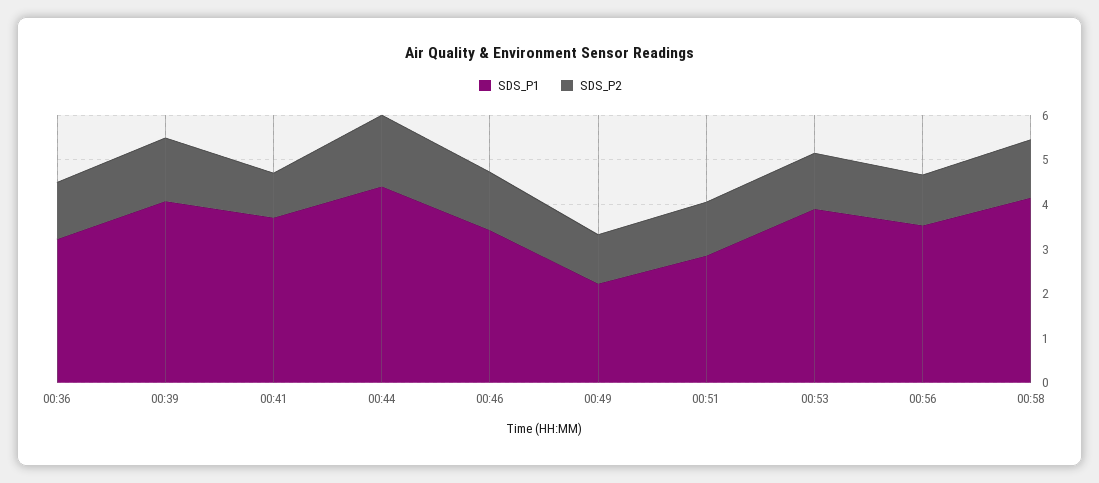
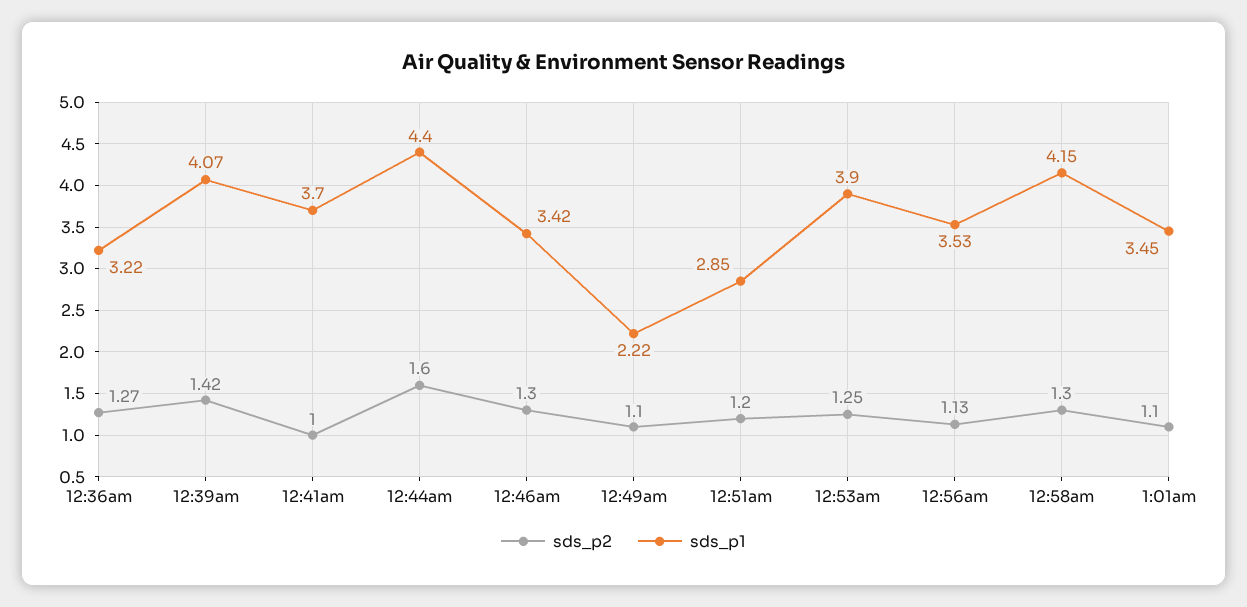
SDS_P2, 1:01am: none -> 1.1
SDS_P1, 1:01am: none -> 3.45

